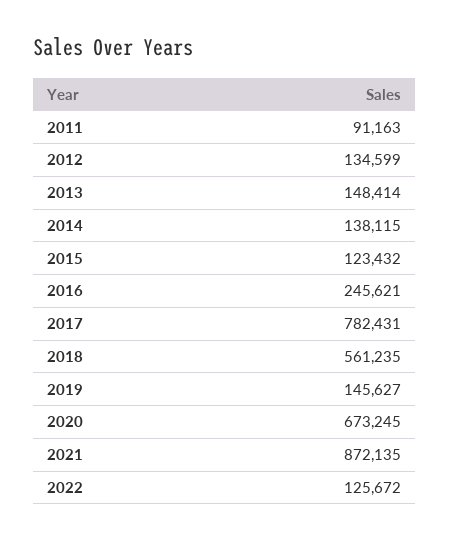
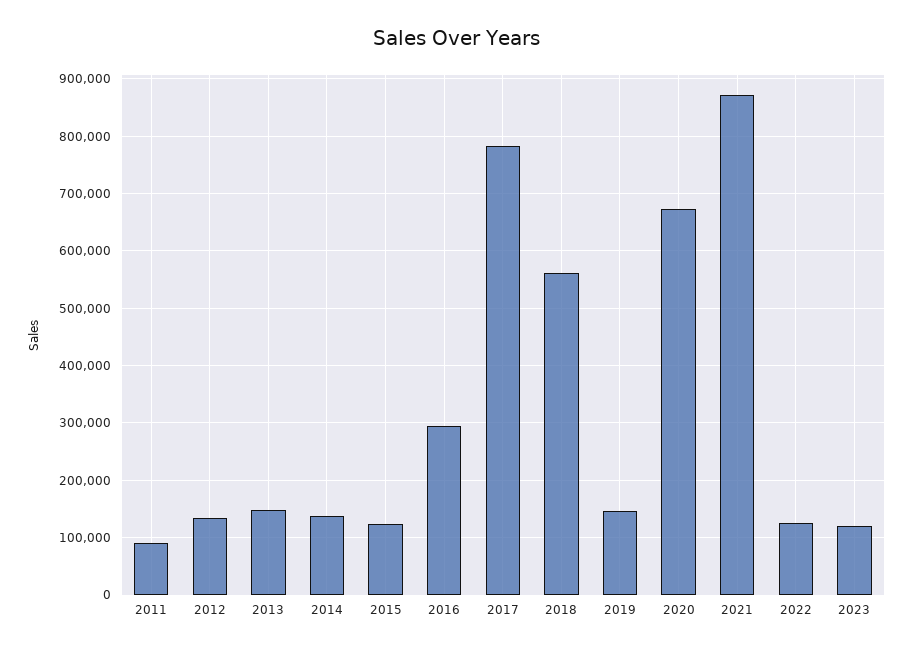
2016: 245621 -> 300000
2023: none -> 120000

